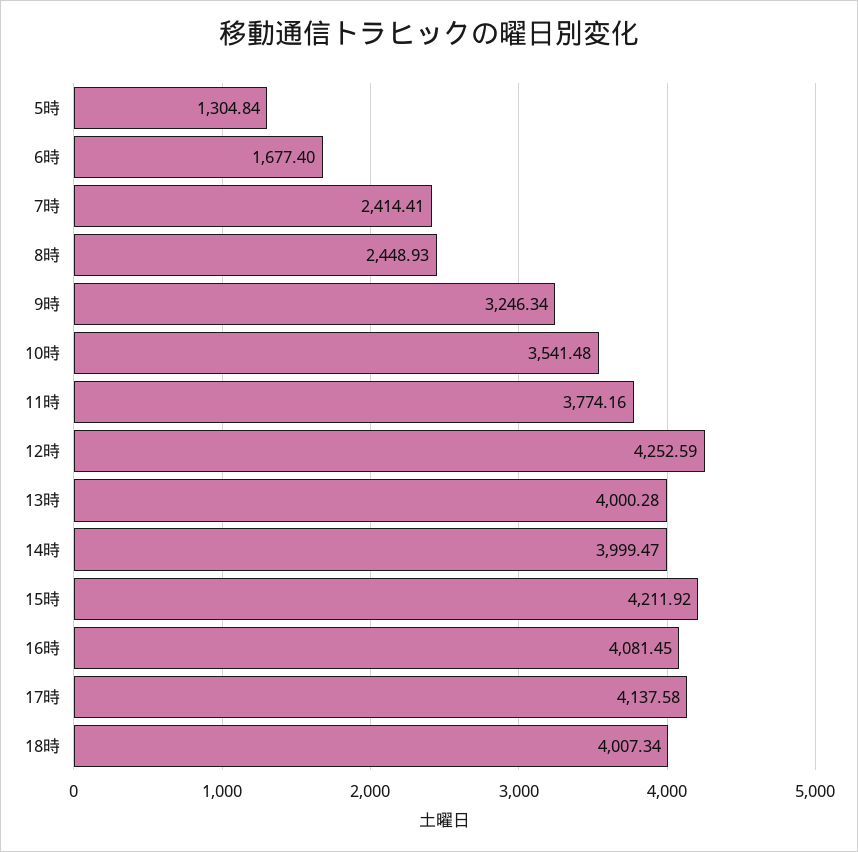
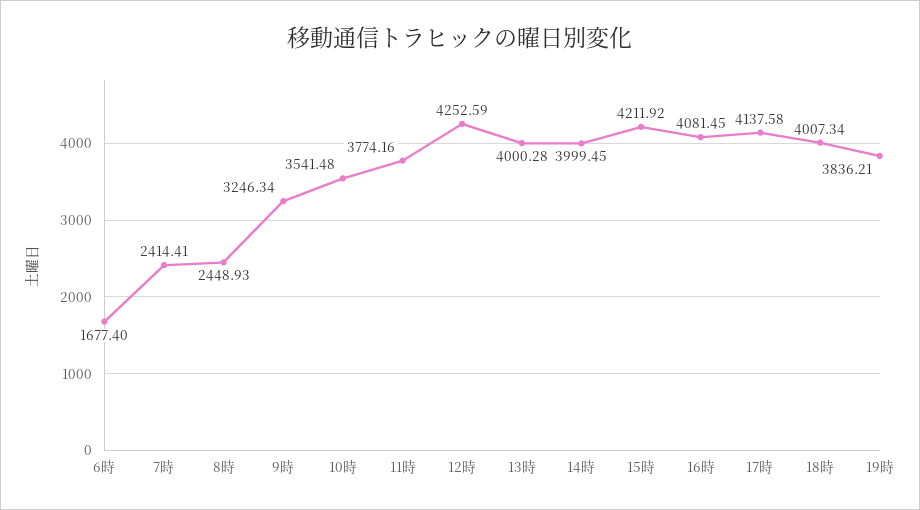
5時: 1304.84 -> none
14時: 3999.47 -> 3999.45
19時: none -> 3836.21

